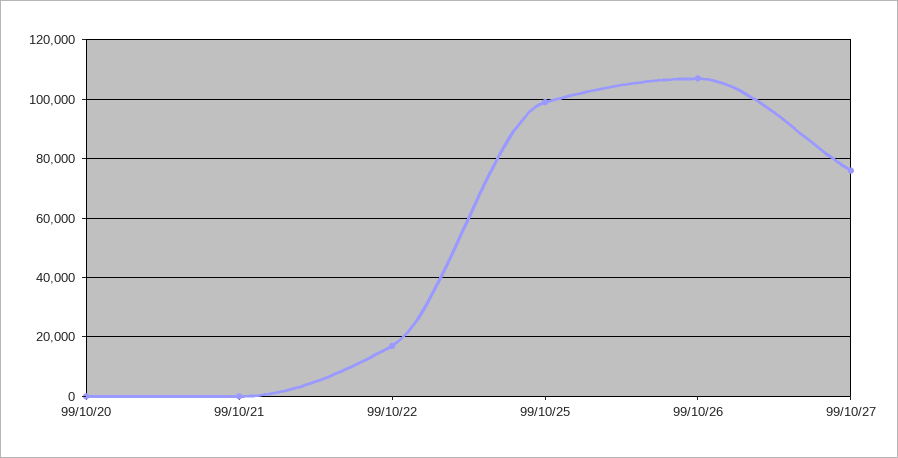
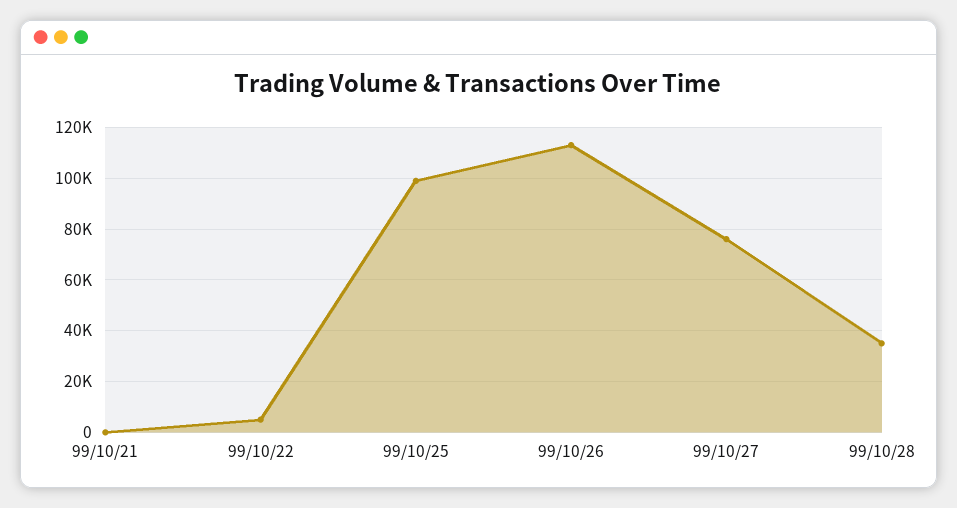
99/10/20: 0 -> none
99/10/22: 17500 -> 5000
99/10/26: 107500 -> 112500
99/10/28: none -> 35000

